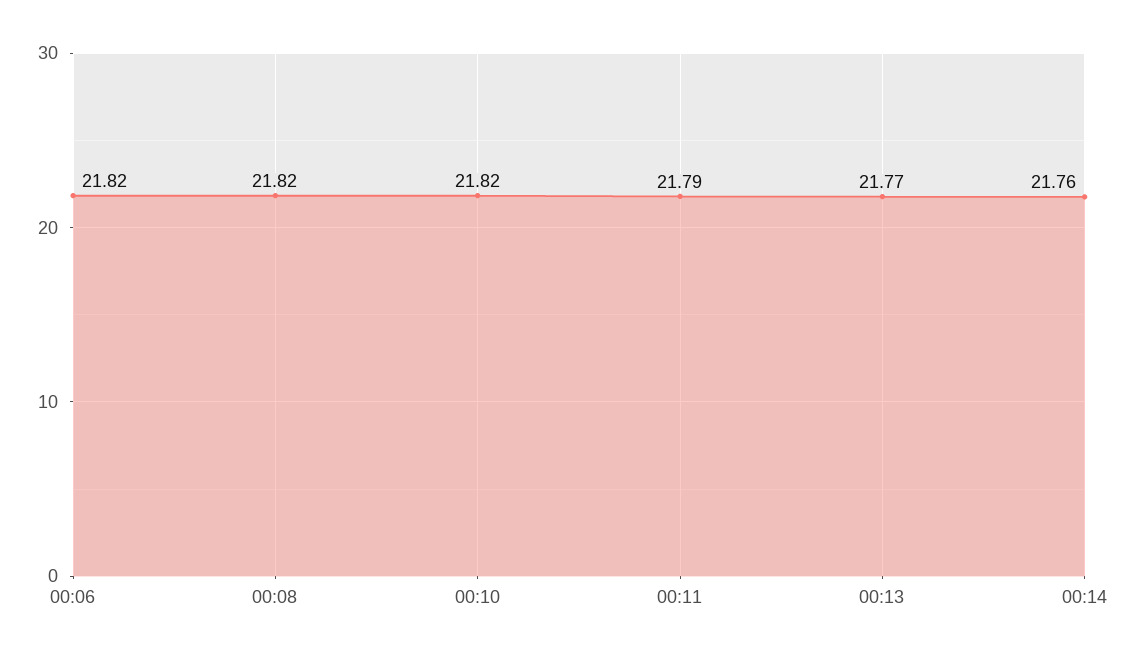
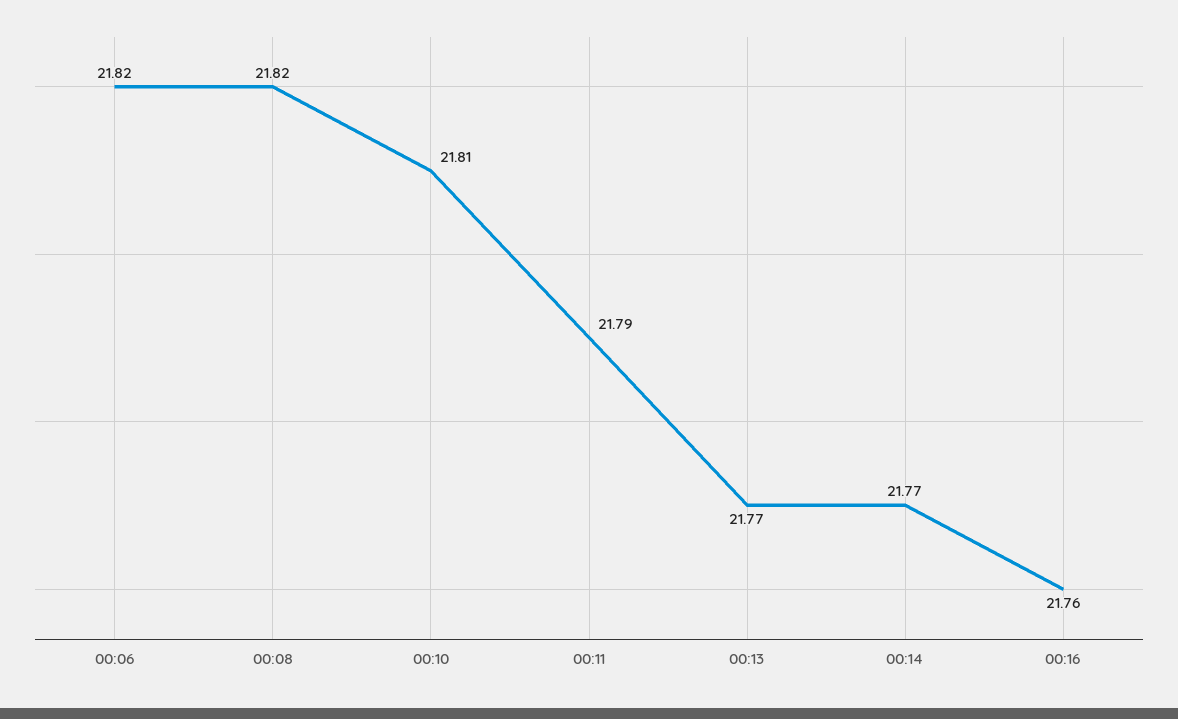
00:10: 21.82 -> 21.81
00:14: 21.76 -> 21.77
00:16: none -> 21.76

